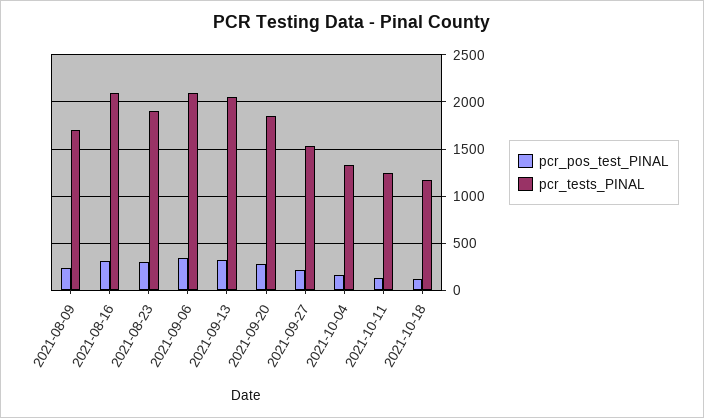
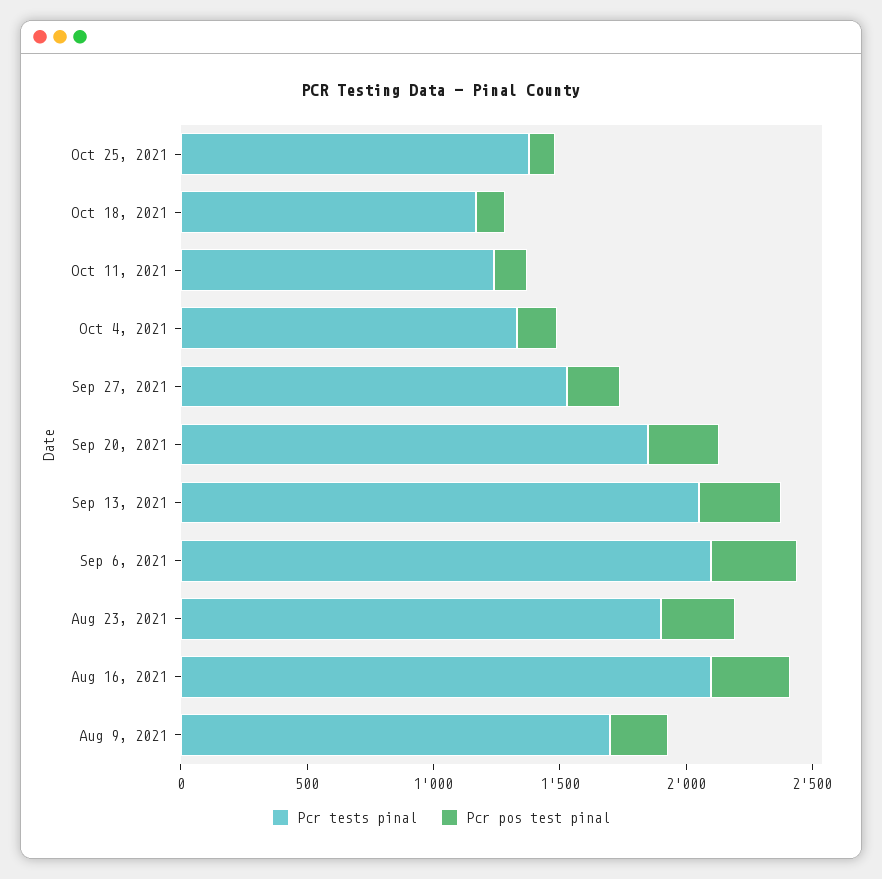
pcr_tests_PINAL, Oct 25, 2021: none -> 1400
pcr_pos_test_PINAL, Oct 25, 2021: none -> 100

